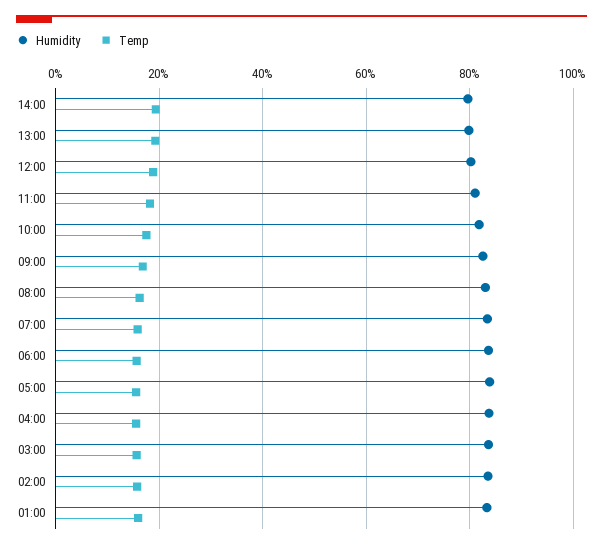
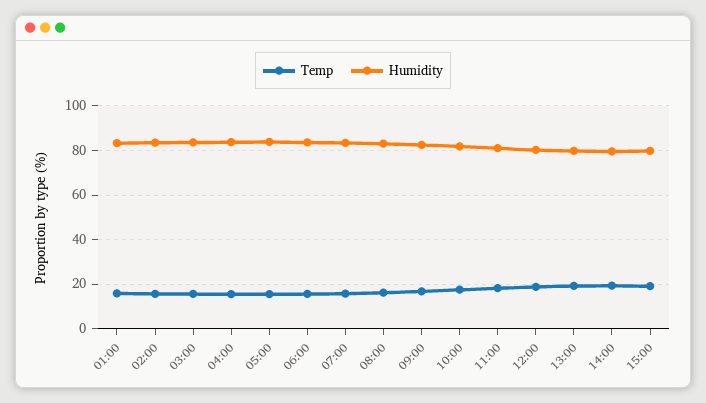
Temp, 15:00: none -> 20
Humidity, 15:00: none -> 80

